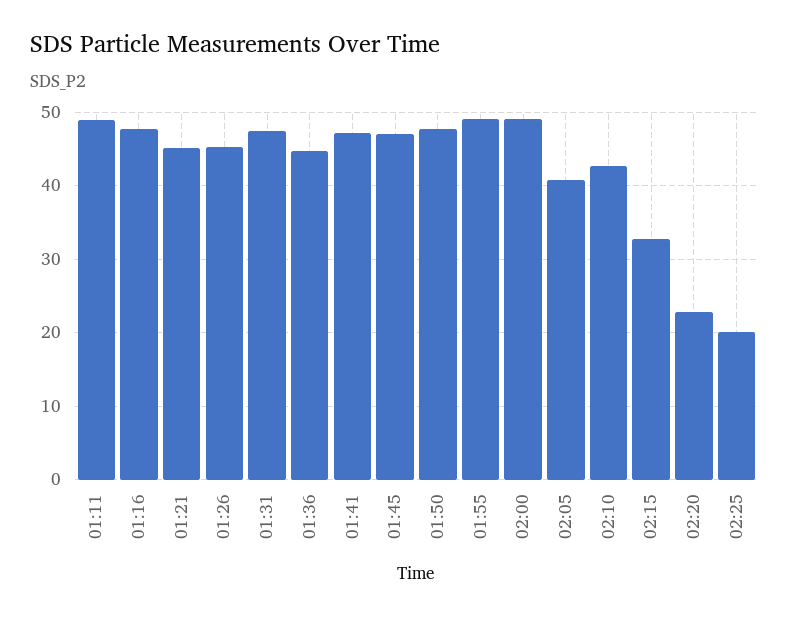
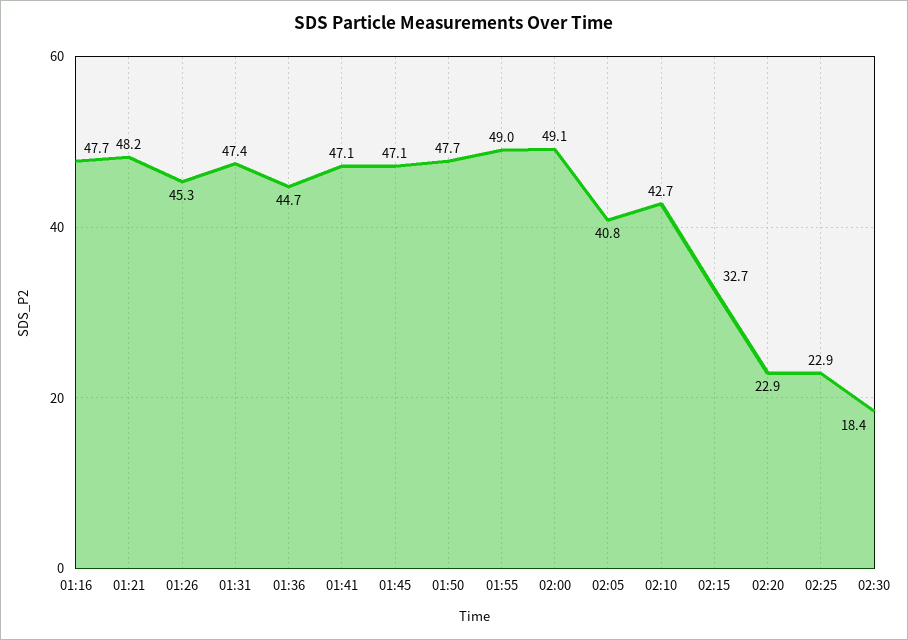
01:11: 49 -> none
01:21: 45 -> 48.2
02:25: 20 -> 22.9
02:30: none -> 18.4

